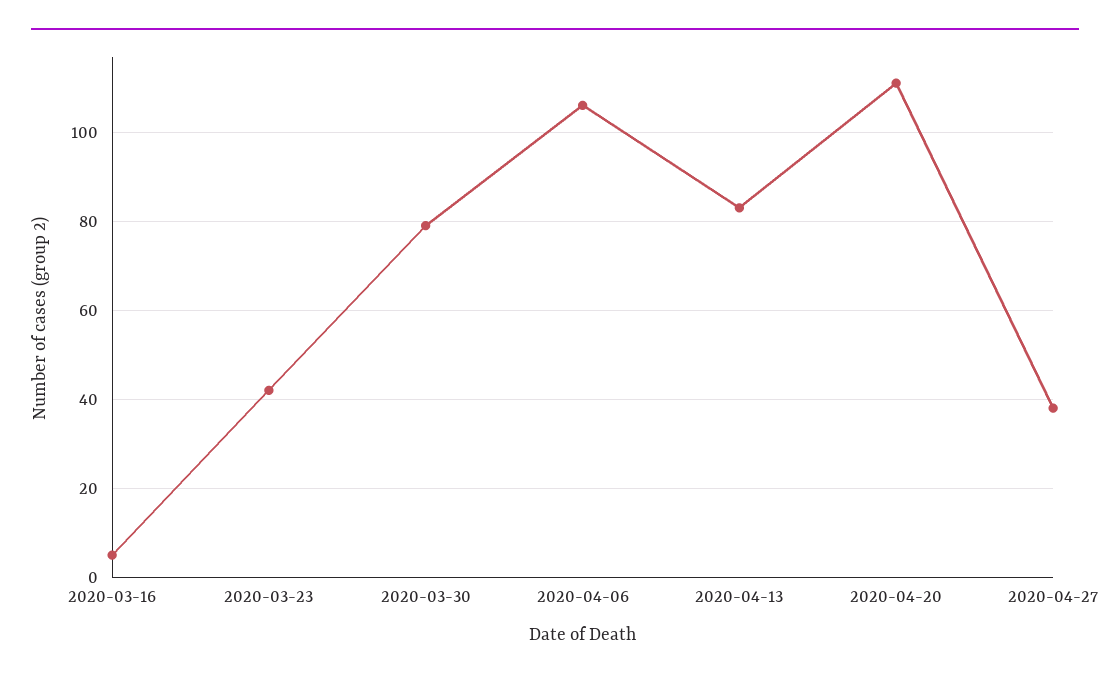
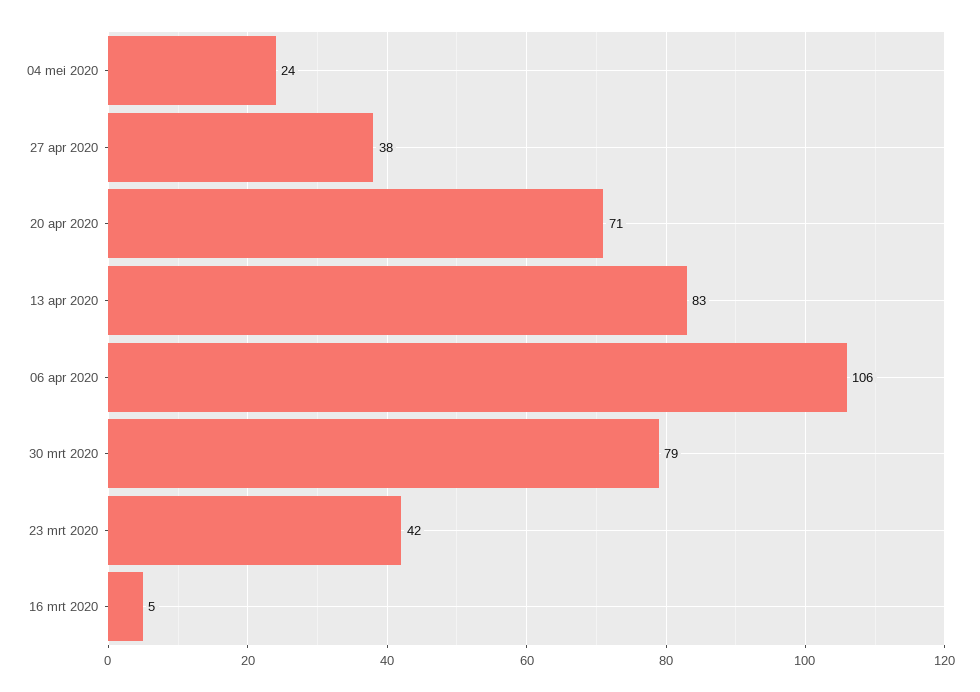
2020-04-20: 110 -> 71
04 mei 2020: none -> 24

